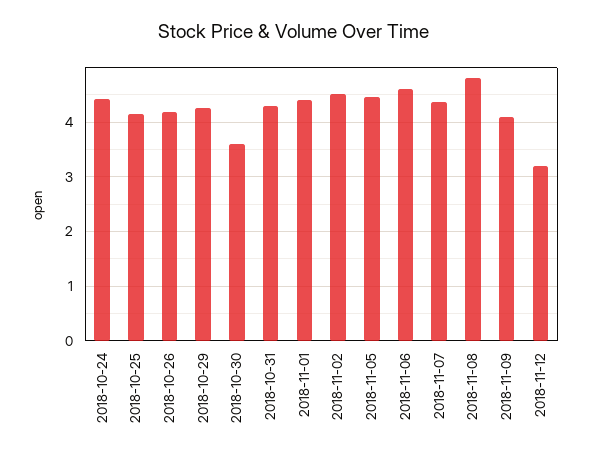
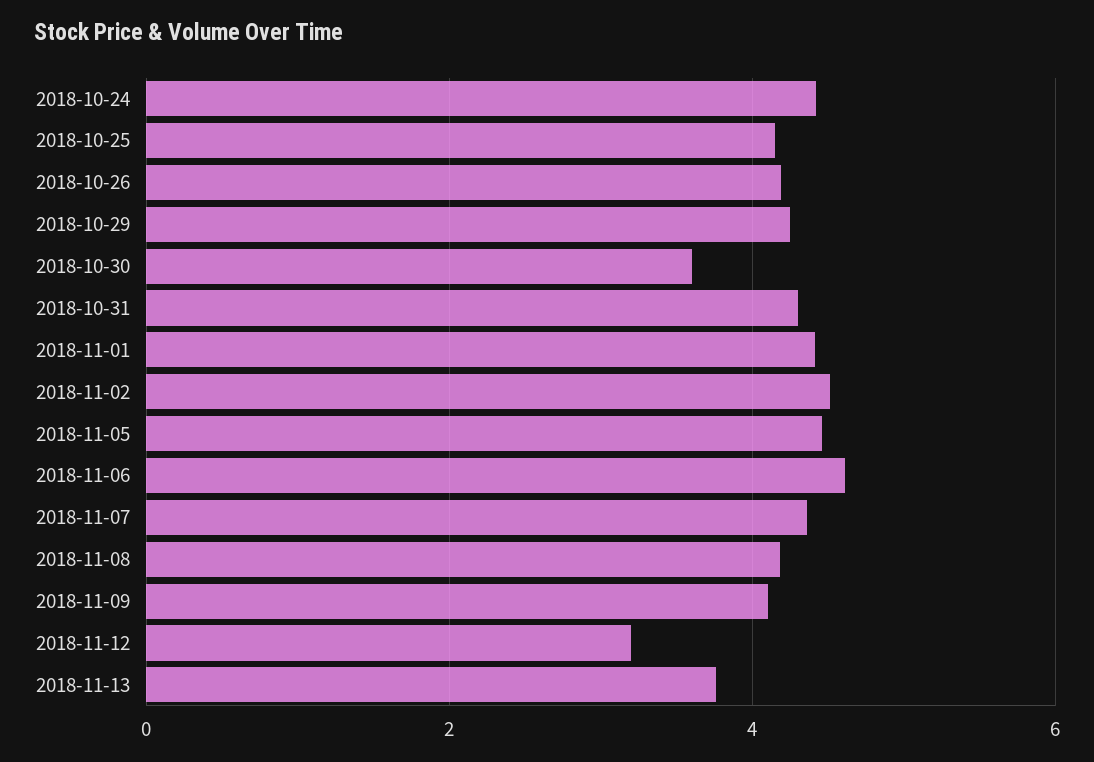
2018-11-08: 4.8 -> 4.2
2018-11-13: none -> 3.8

